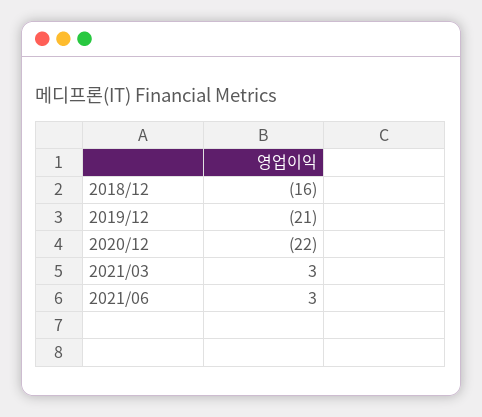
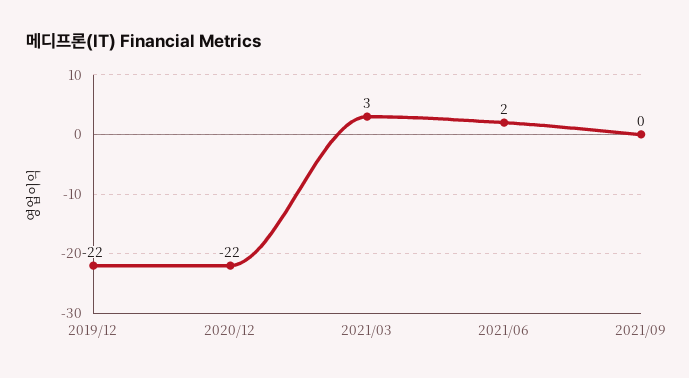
2018/12: -16 -> none
2019/12: -21 -> -22
2021/06: 3 -> 2
2021/09: none -> 0

